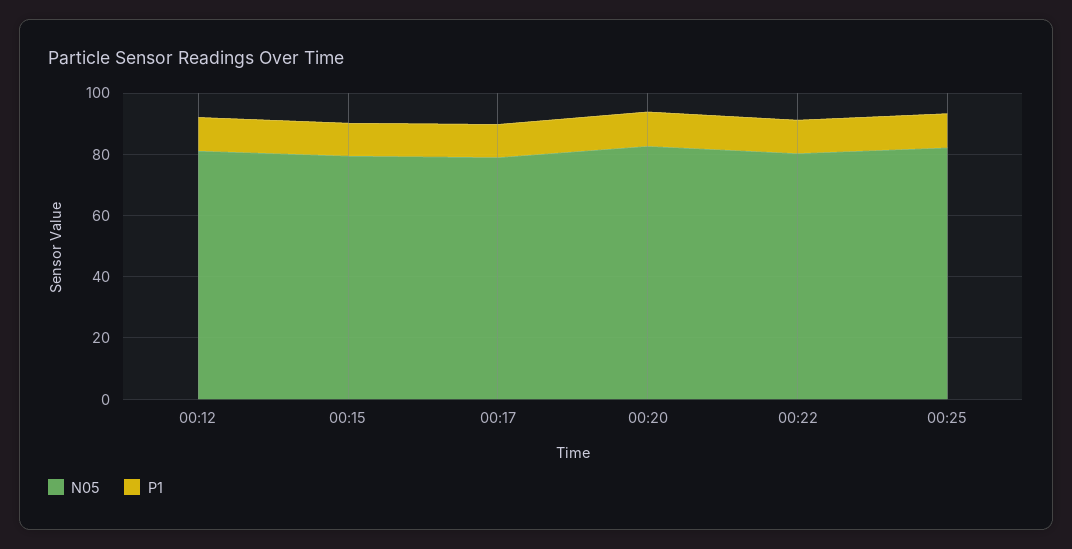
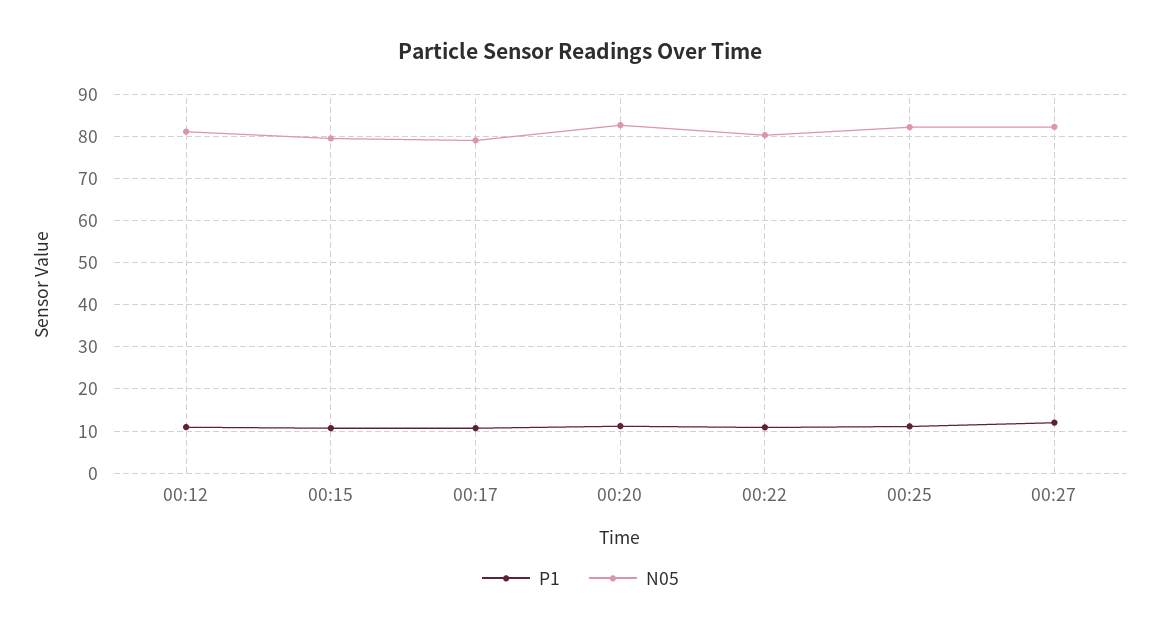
P1, 00:27: none -> 12
N05, 00:27: none -> 82

